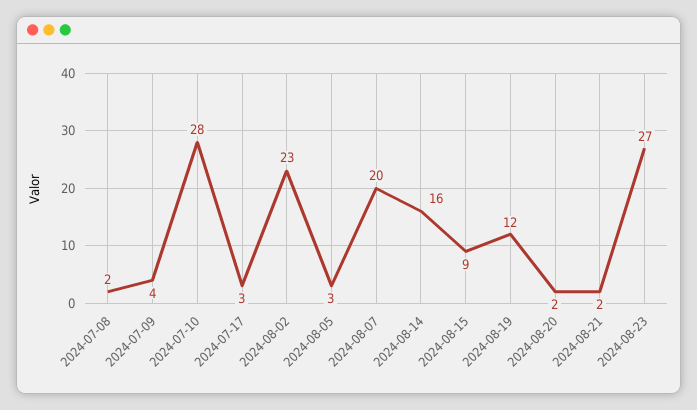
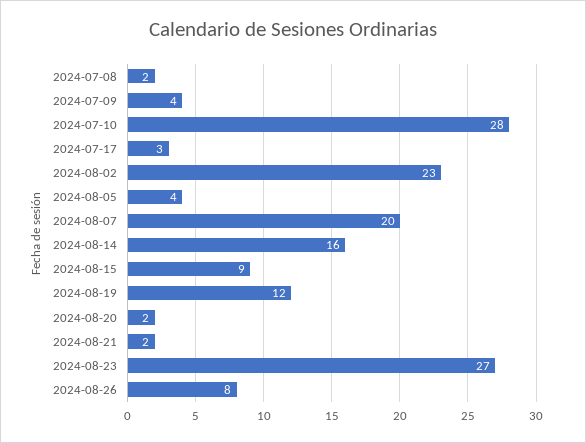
2024-08-05: 3 -> 4
2024-08-26: none -> 8

